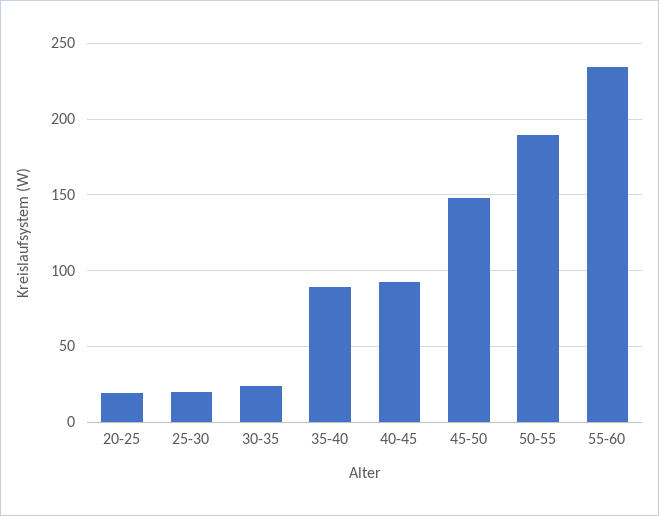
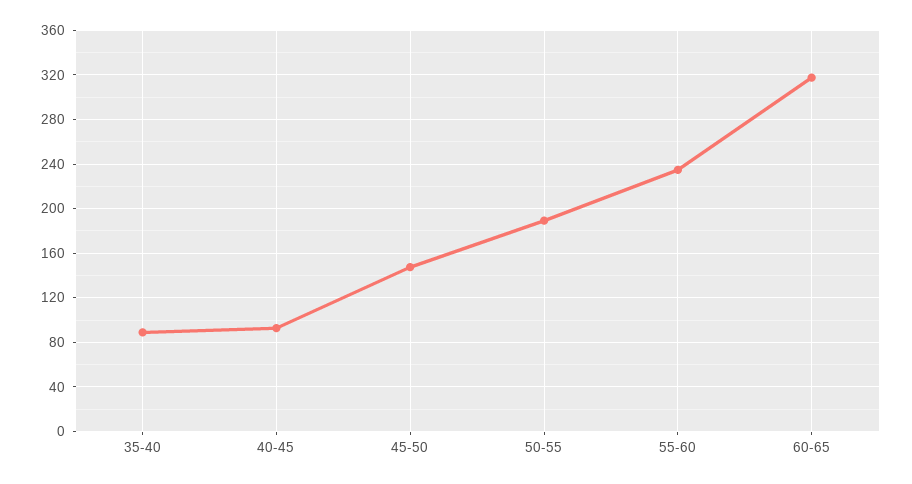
20-25: 20 -> none
25-30: 20 -> none
30-35: 25 -> none
60-65: none -> 320

